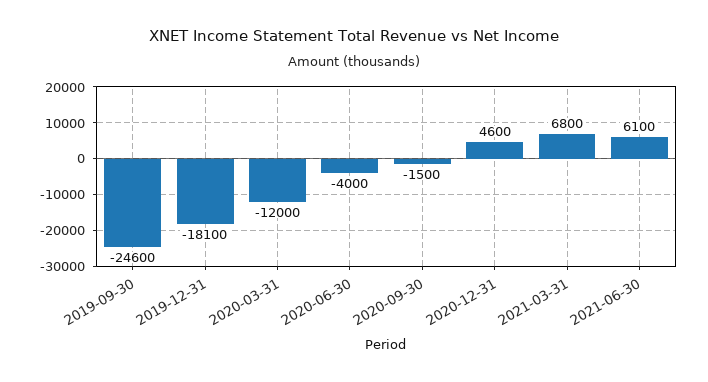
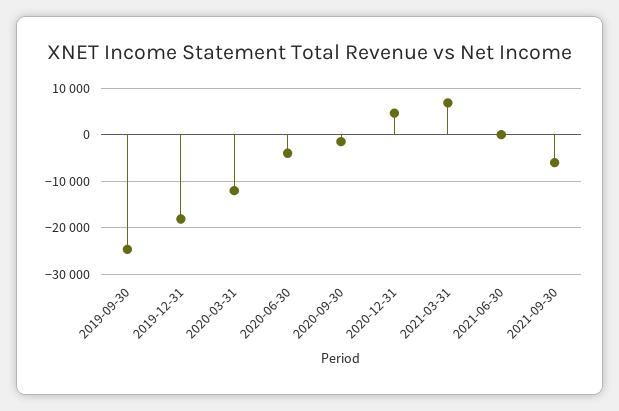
2021-06-30: 6100 -> 0
2021-09-30: none -> -6000

